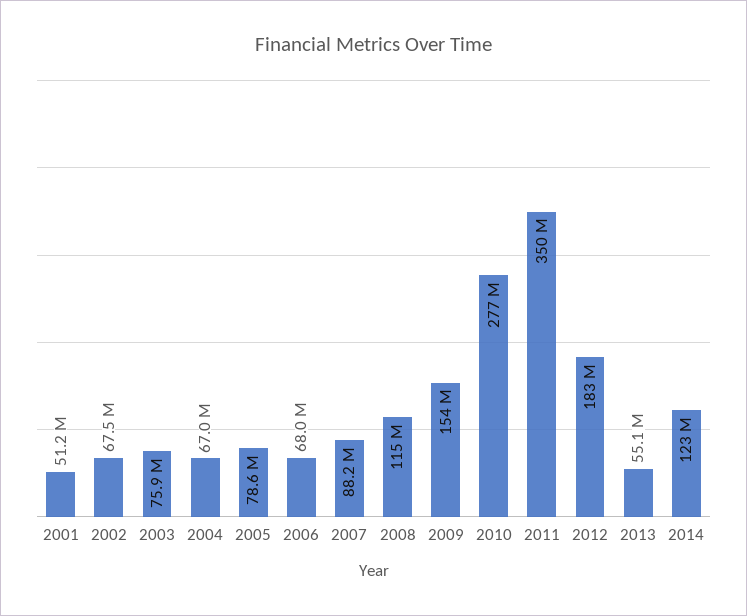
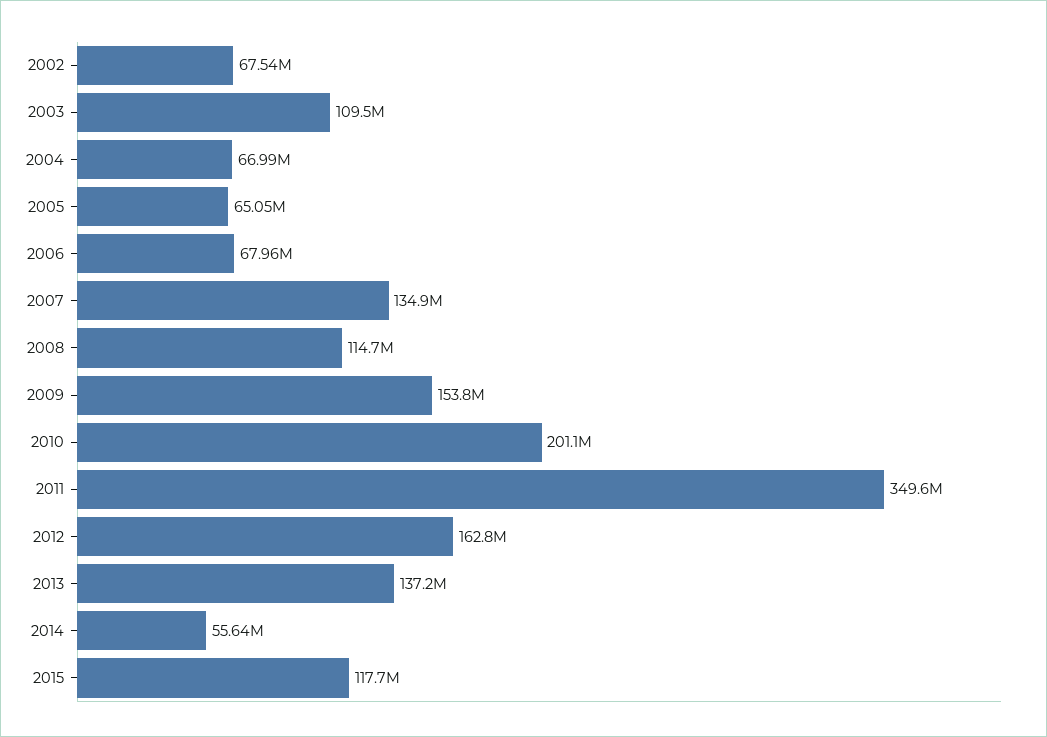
2001: 51200000 -> none
2003: 75900000 -> 109500000
2005: 78600000 -> 65050000
2007: 88200000 -> 134900000
2010: 277000000 -> 201100000
2012: 183000000 -> 162800000
2013: 55100000 -> 137200000
2014: 123000000 -> 55640000
2015: none -> 117700000

